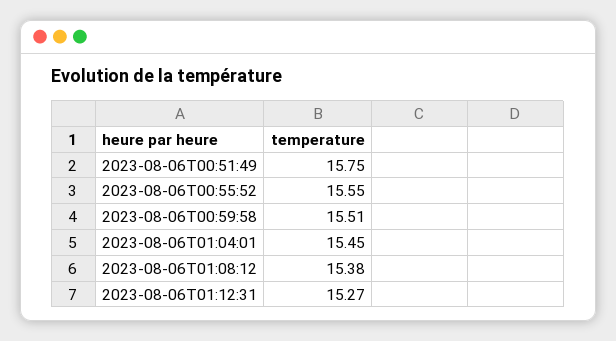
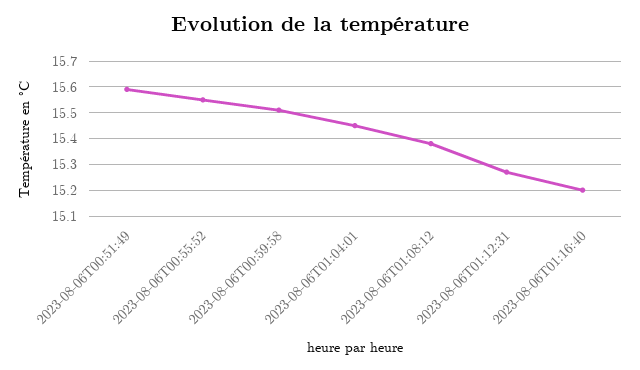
2023-08-06T00:51:49: 15.75 -> 15.6
2023-08-06T01:16:40: none -> 15.2

